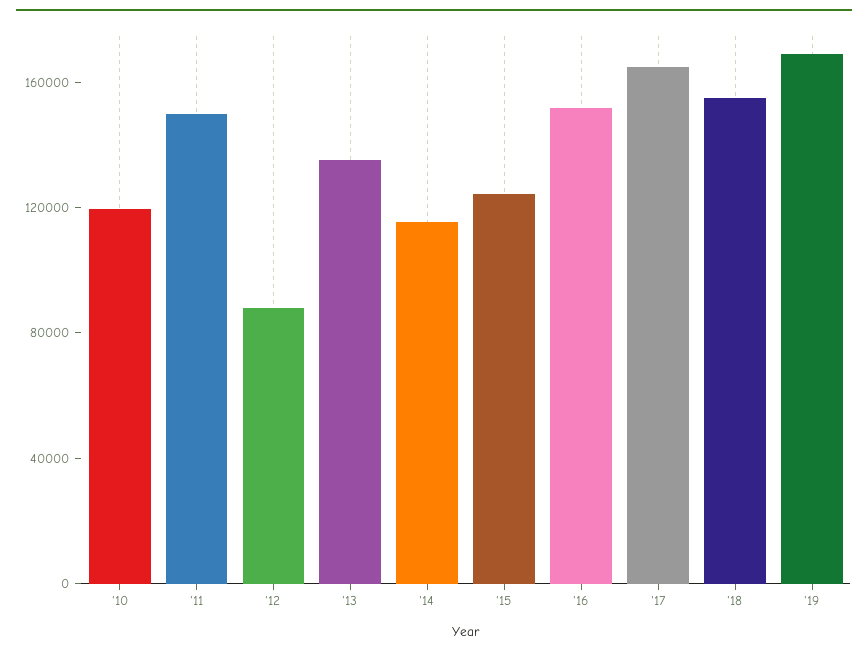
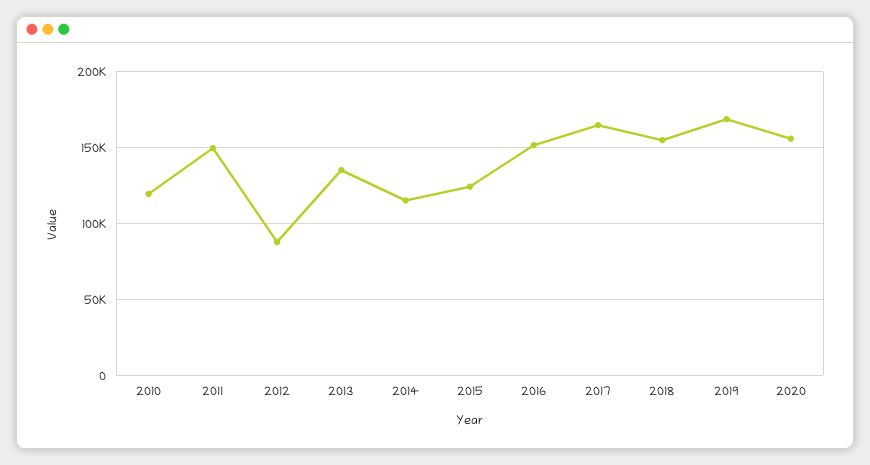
2020: none -> 155000

